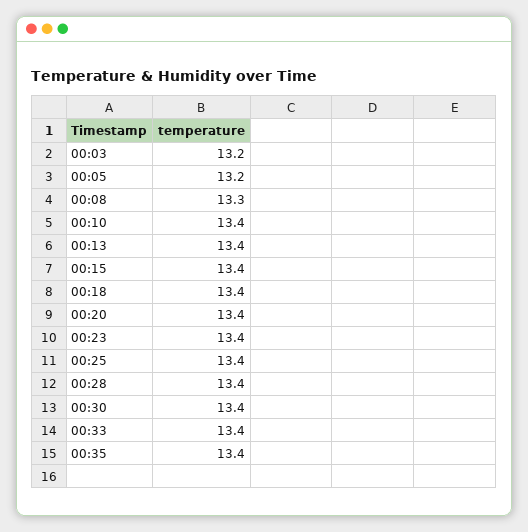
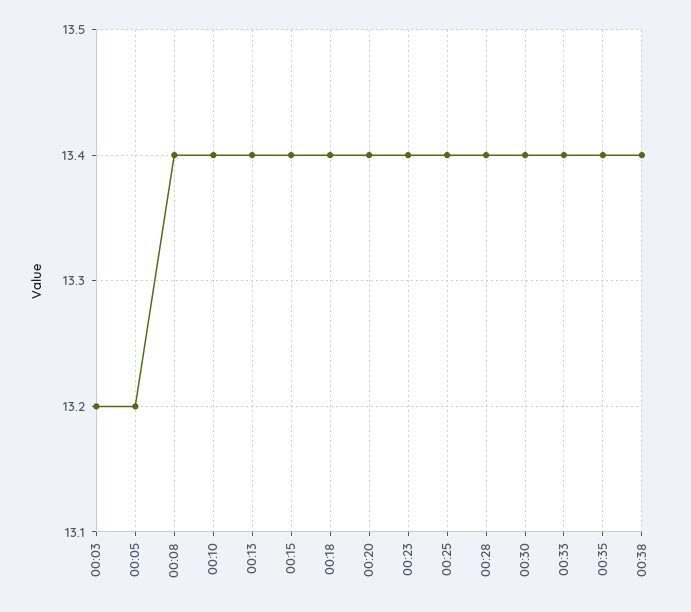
00:08: 13.3 -> 13.4
00:38: none -> 13.4

